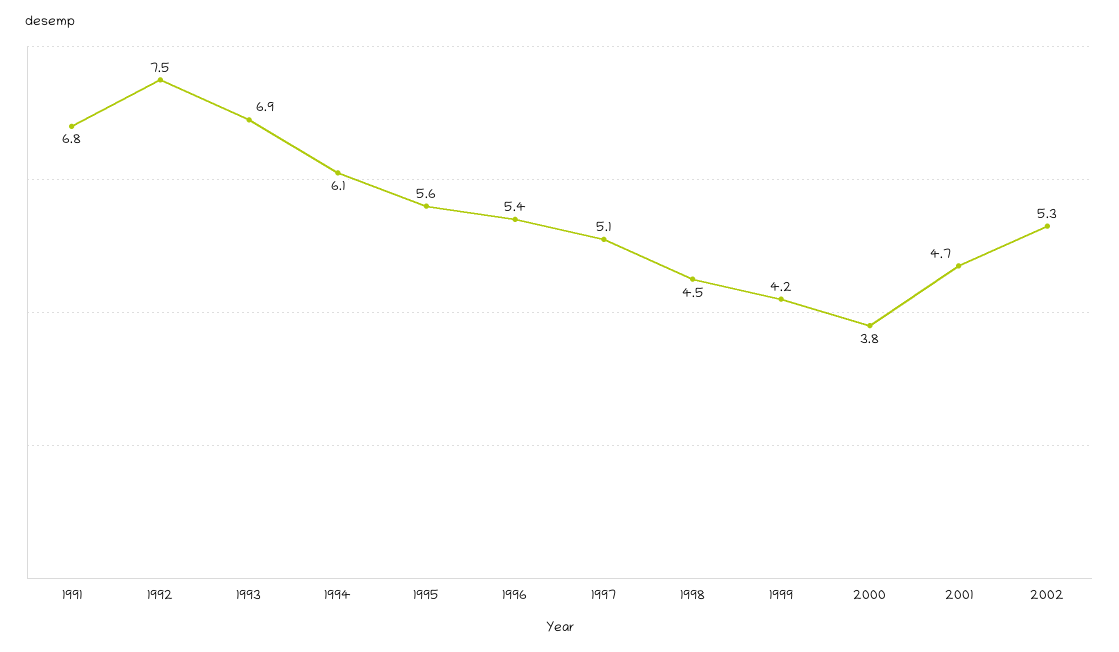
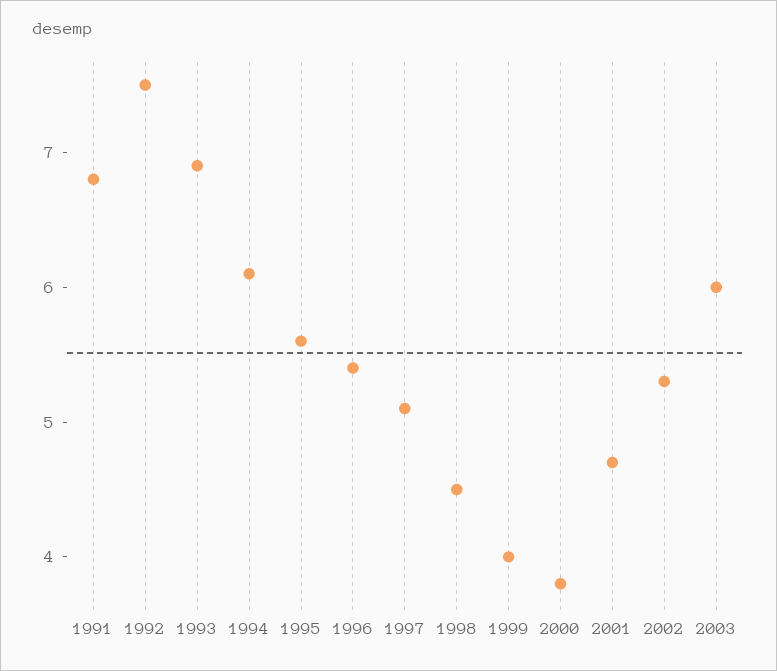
1999: 4.2 -> 4
2003: none -> 6

